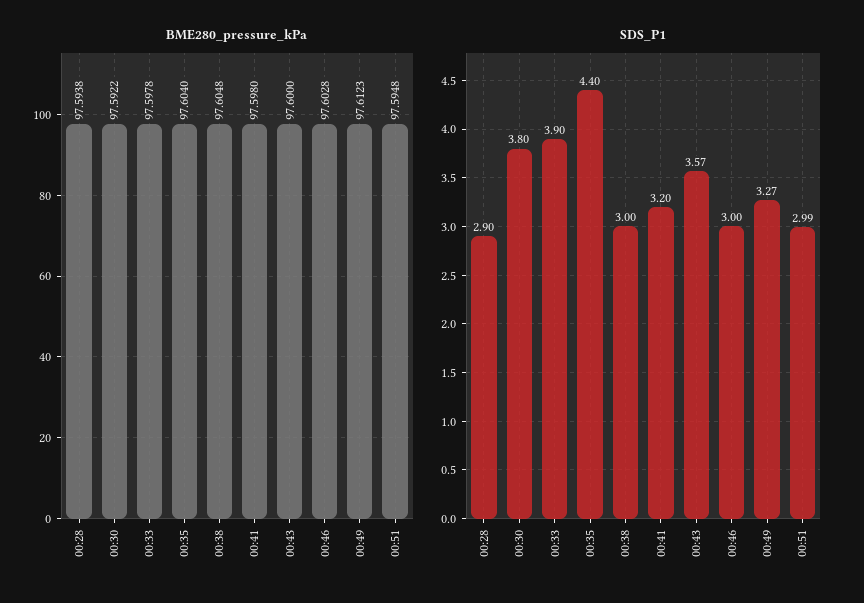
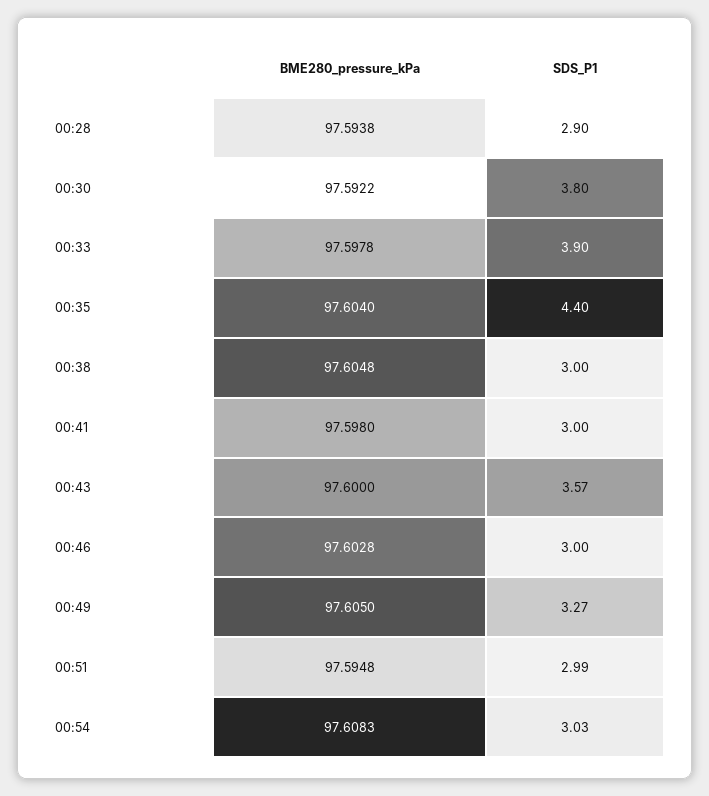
BME280_pressure_kPa, 00:49: 97.6123 -> 97.605
SDS_P1, 00:41: 3.2 -> 3
BME280_pressure_kPa, 00:54: none -> 97.6083
SDS_P1, 00:54: none -> 3.03

